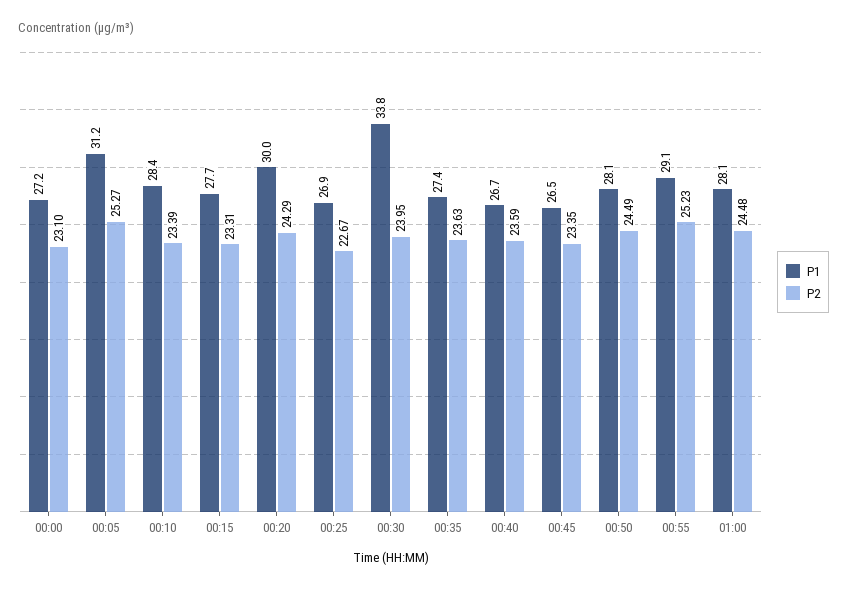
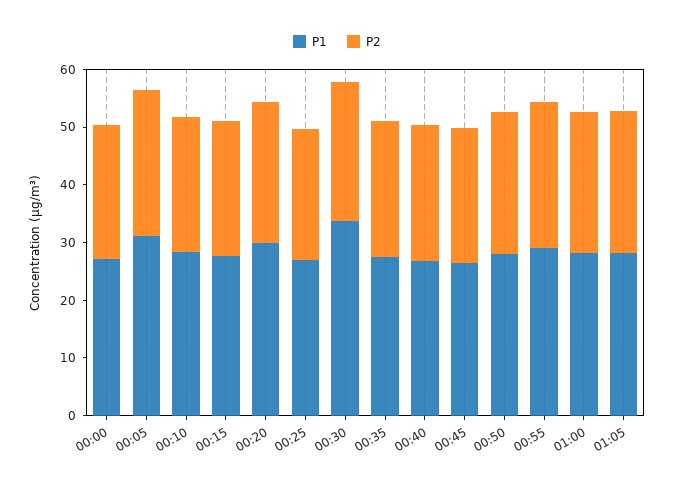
P1, 01:05: none -> 28
P2, 01:05: none -> 24

